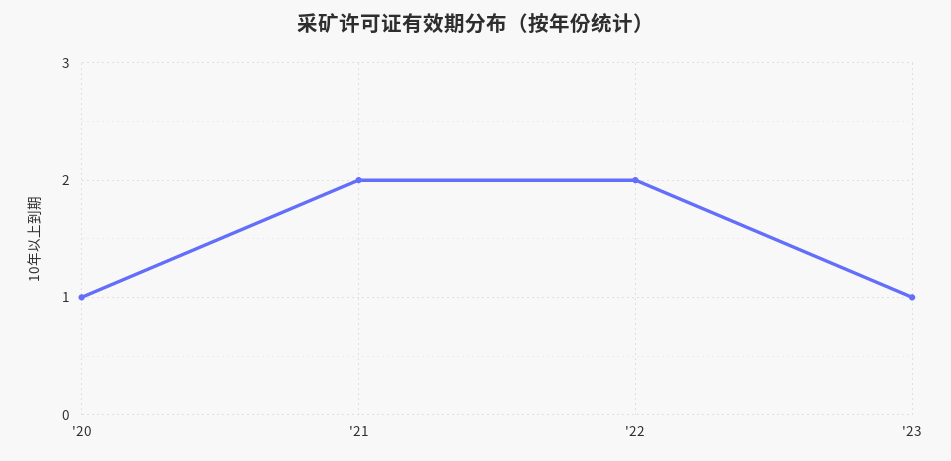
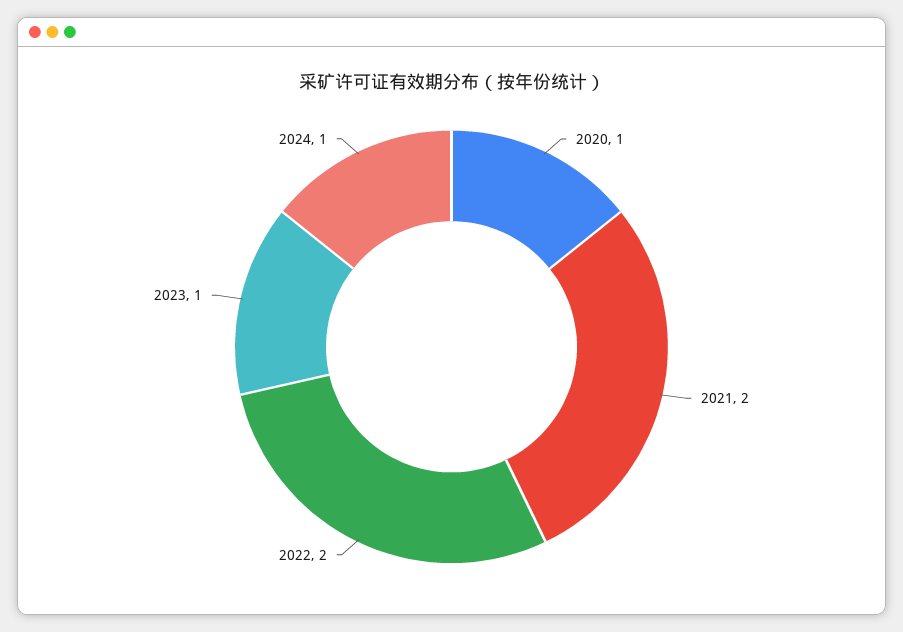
2024: none -> 1

